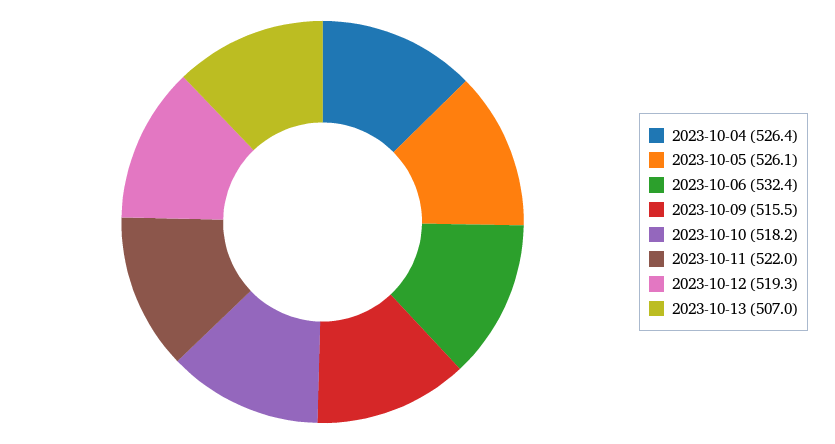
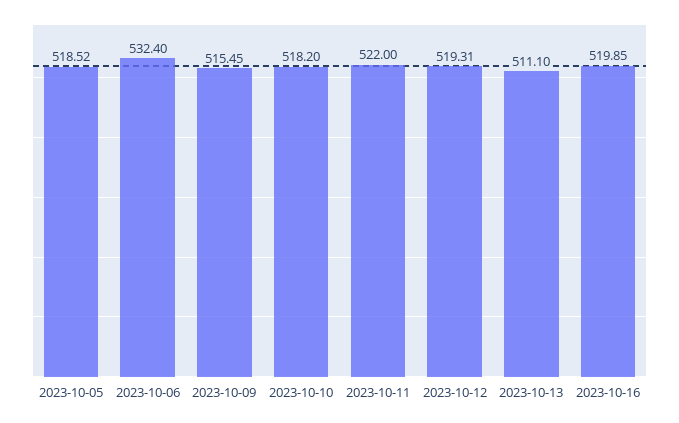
2023-10-04: 526.4 -> none
2023-10-05: 526.1 -> 518.52
2023-10-13: 507 -> 511.1
2023-10-16: none -> 519.85

